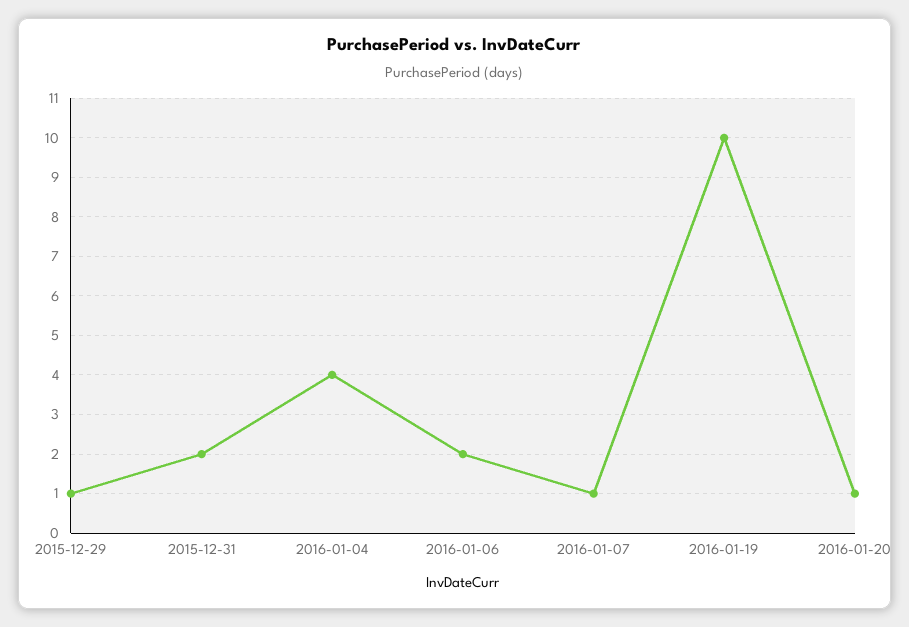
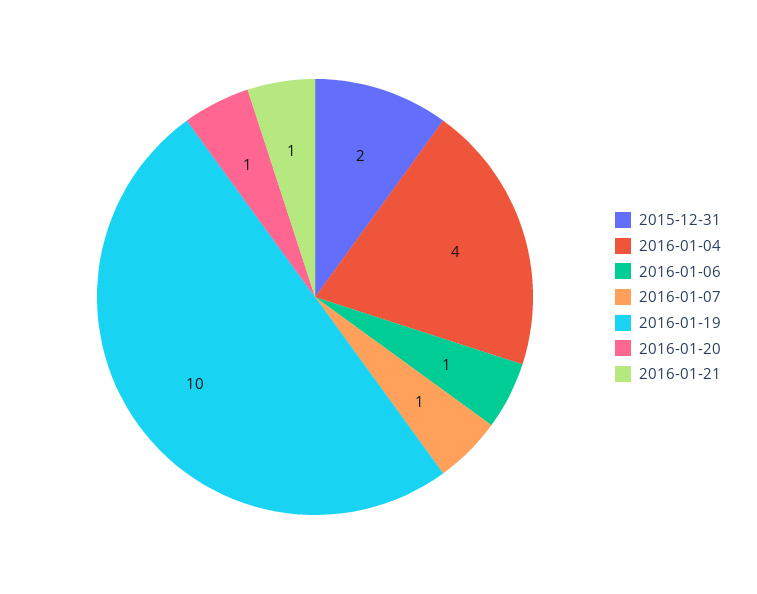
2015-12-29: 1 -> none
2016-01-06: 2 -> 1
2016-01-21: none -> 1

